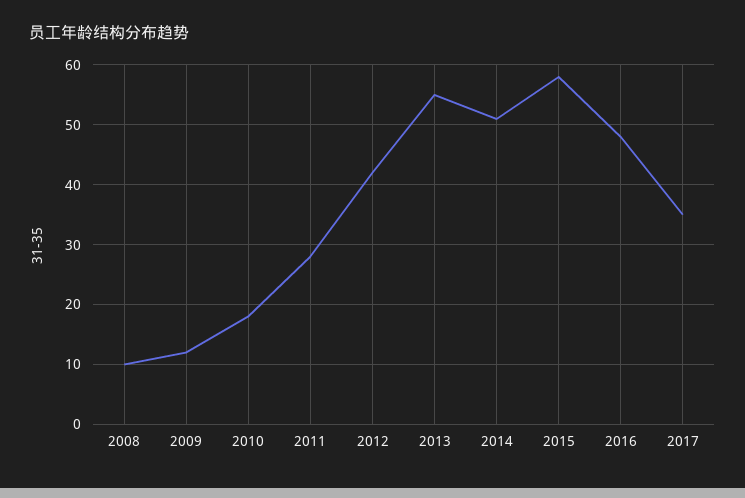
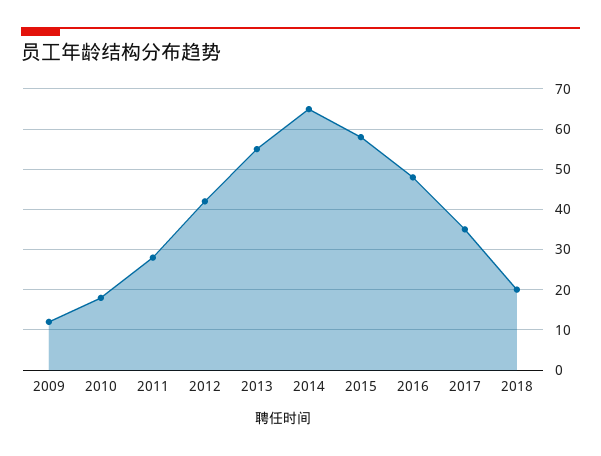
2008: 10 -> none
2014: 50 -> 65
2018: none -> 20

